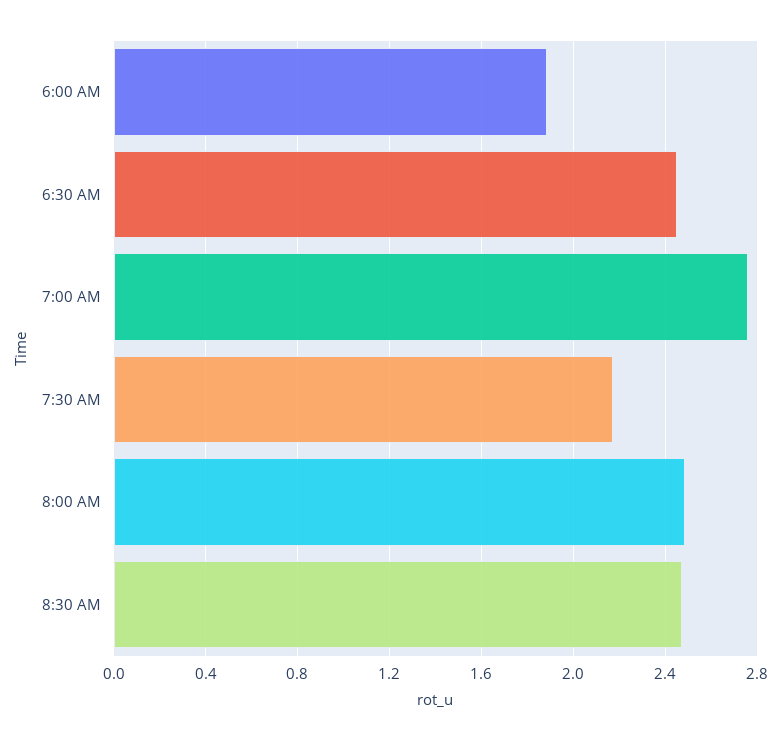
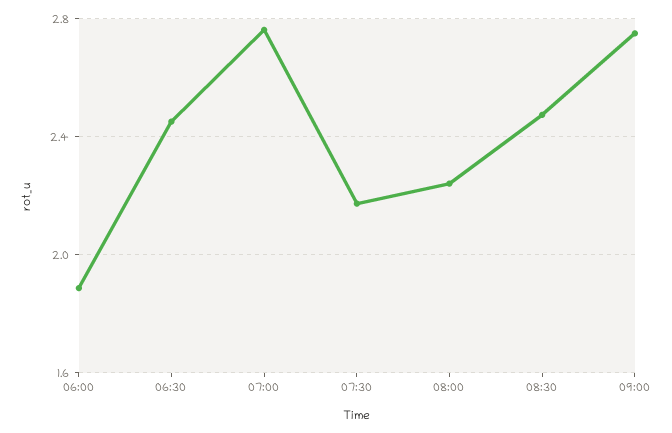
8:00 AM: 2.5 -> 2.25
09:00: none -> 2.75

